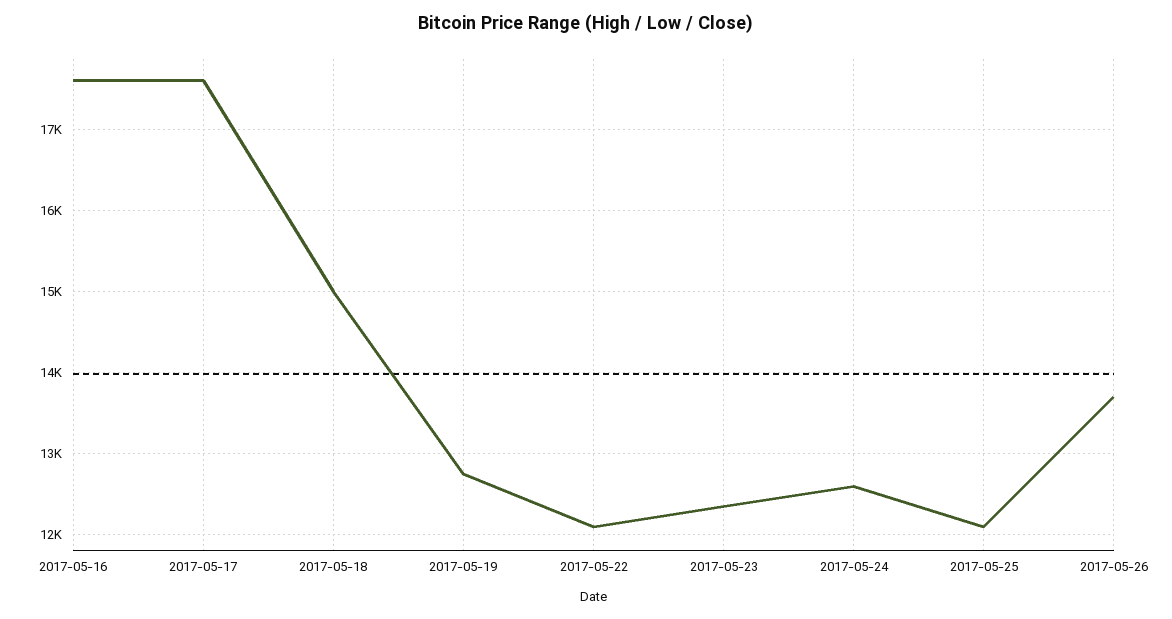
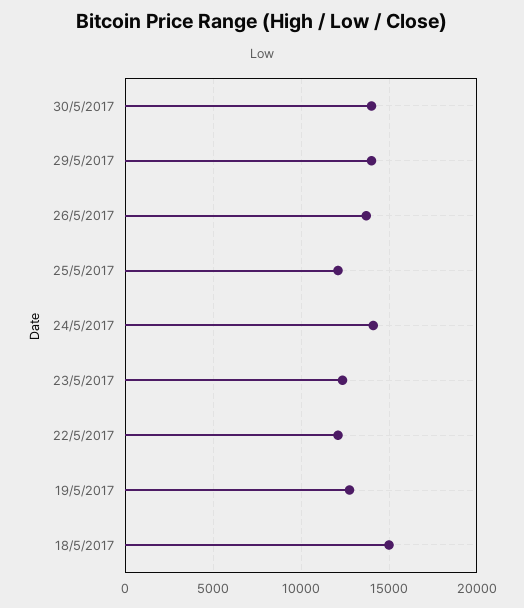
2017-05-16: 17600 -> none
2017-05-17: 17600 -> none
2017-05-24: 12600 -> 14000
30/5/2017: none -> 14000
29/5/2017: none -> 14000

